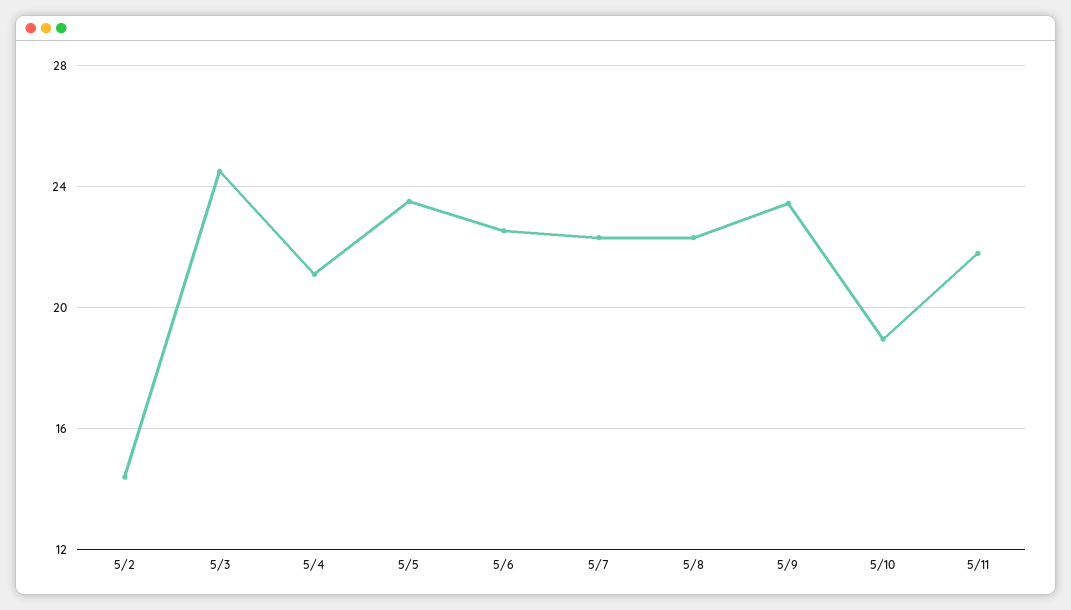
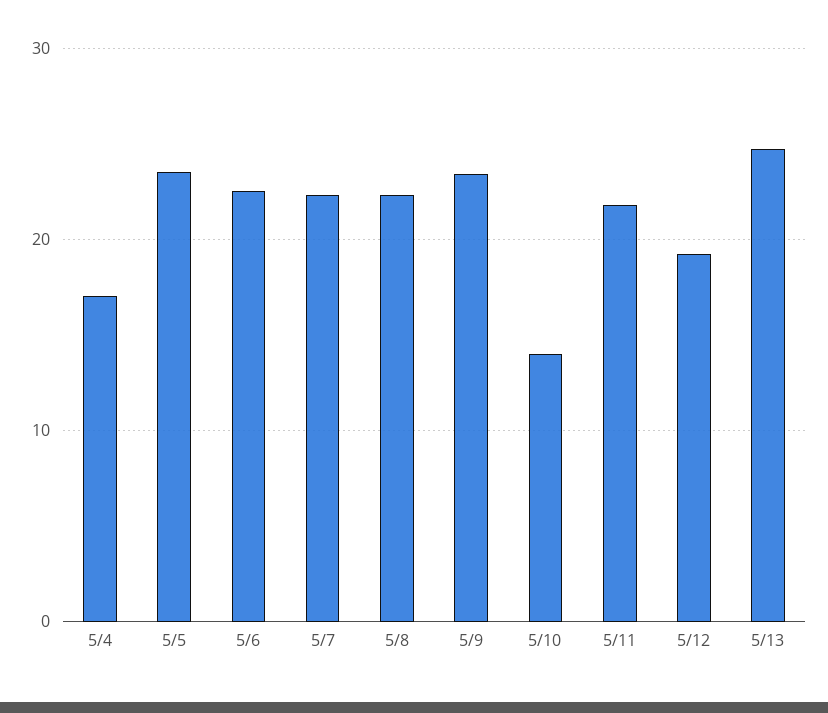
5/2: 14.5 -> none
5/3: 24.5 -> none
5/4: 21 -> 17
5/10: 19 -> 14
5/12: none -> 19
5/13: none -> 25

